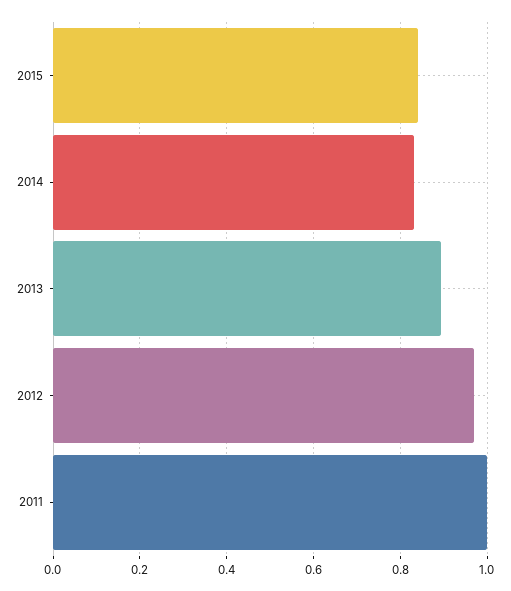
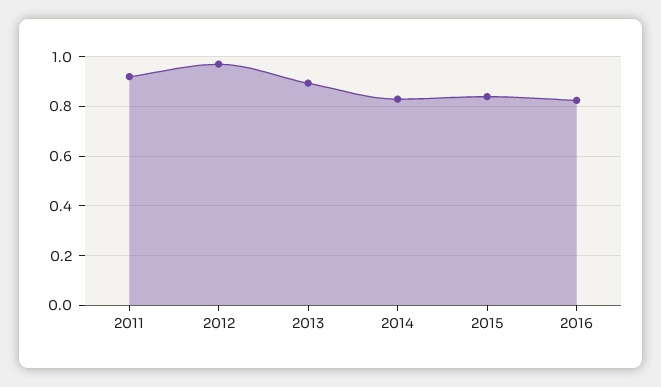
2011: 1 -> 0.925
2016: none -> 0.825

